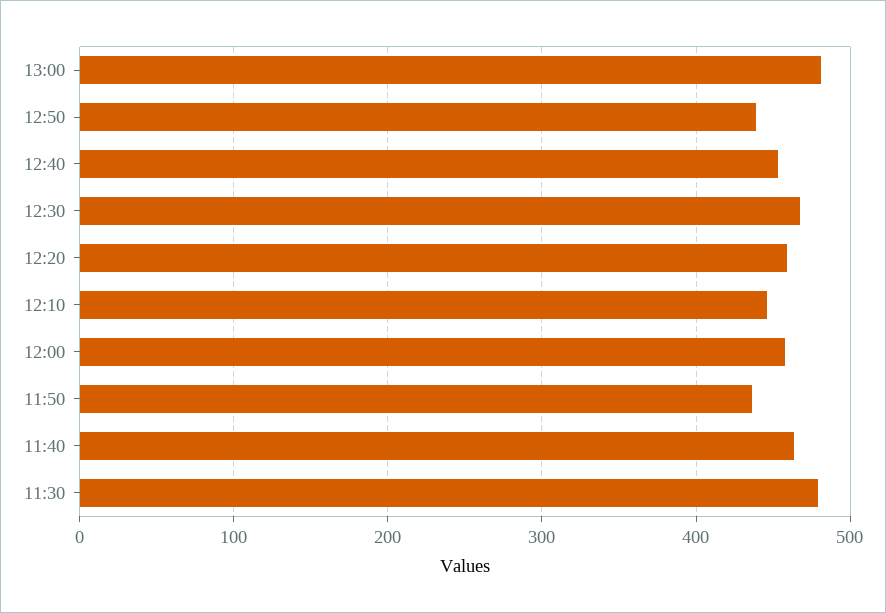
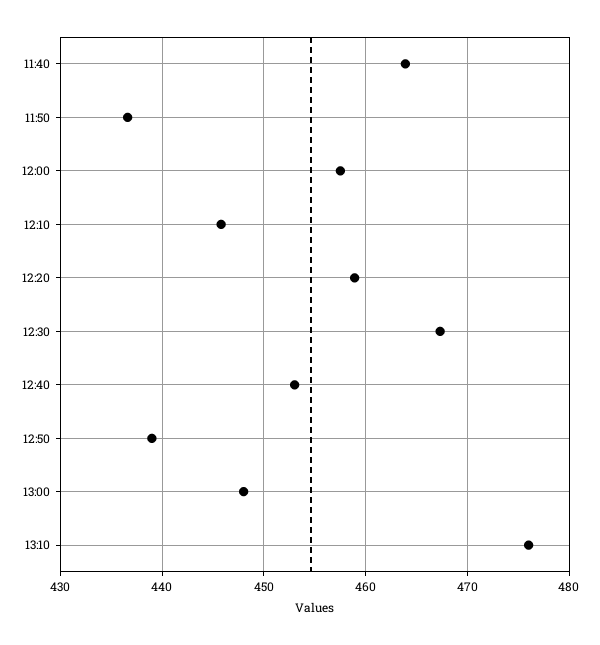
13:00: 480 -> 448
11:30: 480 -> none
13:10: none -> 476

